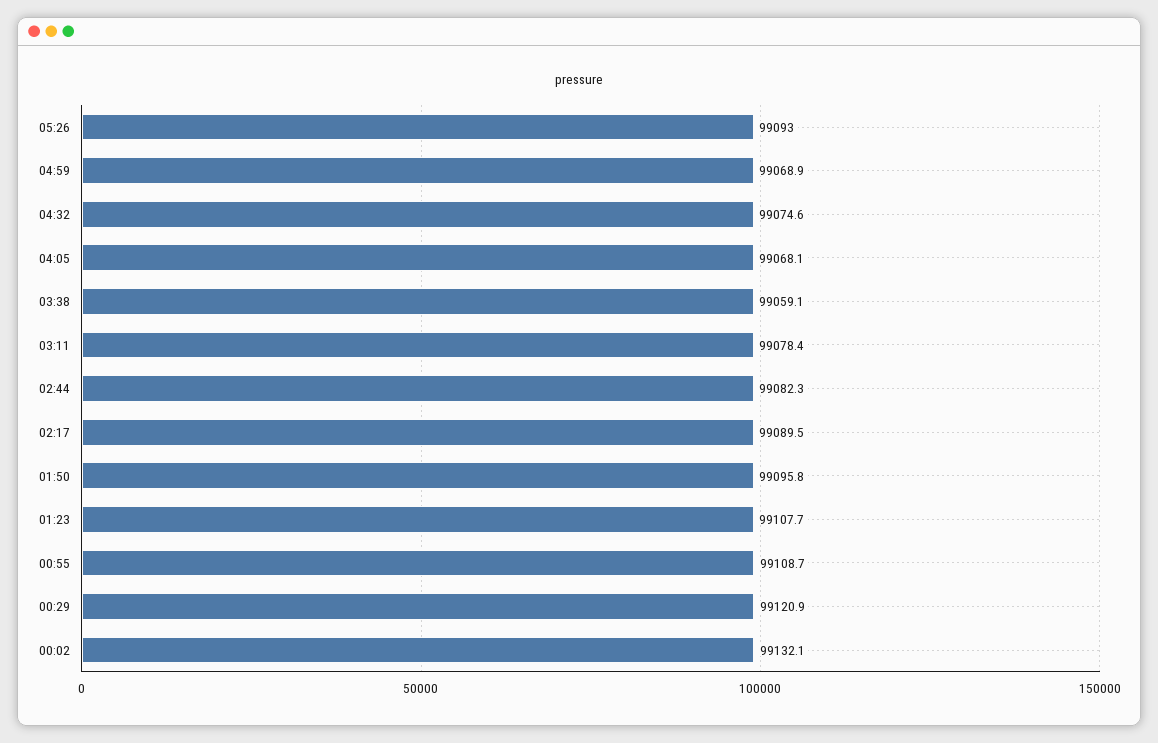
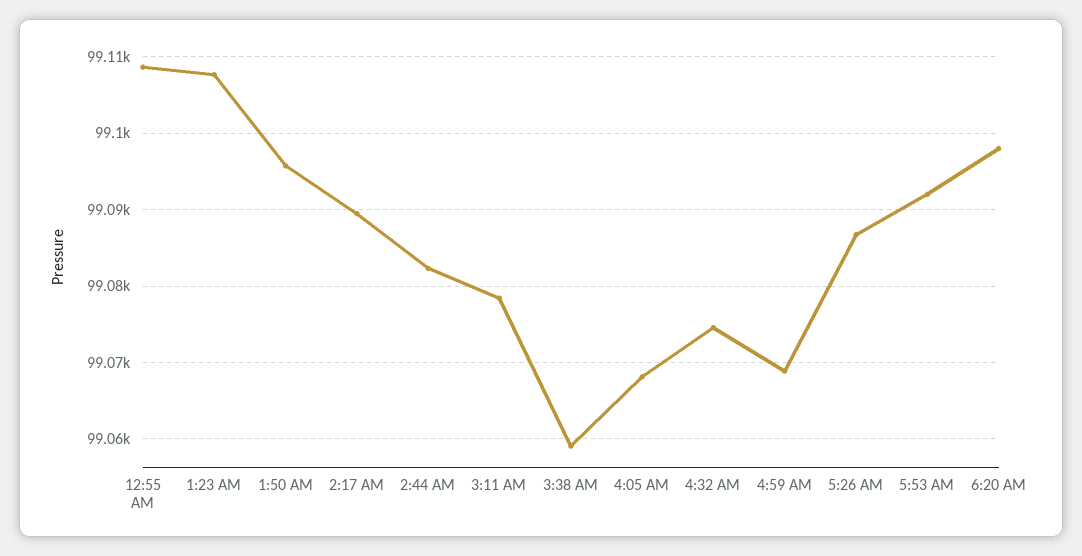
05:26: 99093 -> 99087
00:29: 99120.9 -> none
00:02: 99132.1 -> none
5:53 AM: none -> 99092
6:20 AM: none -> 99098

